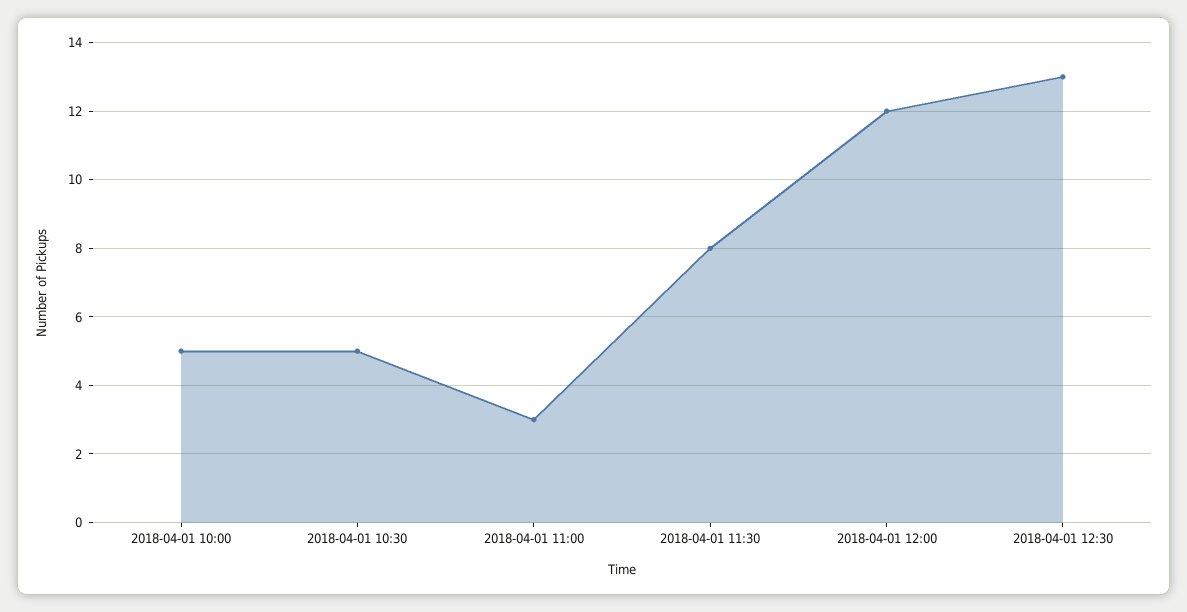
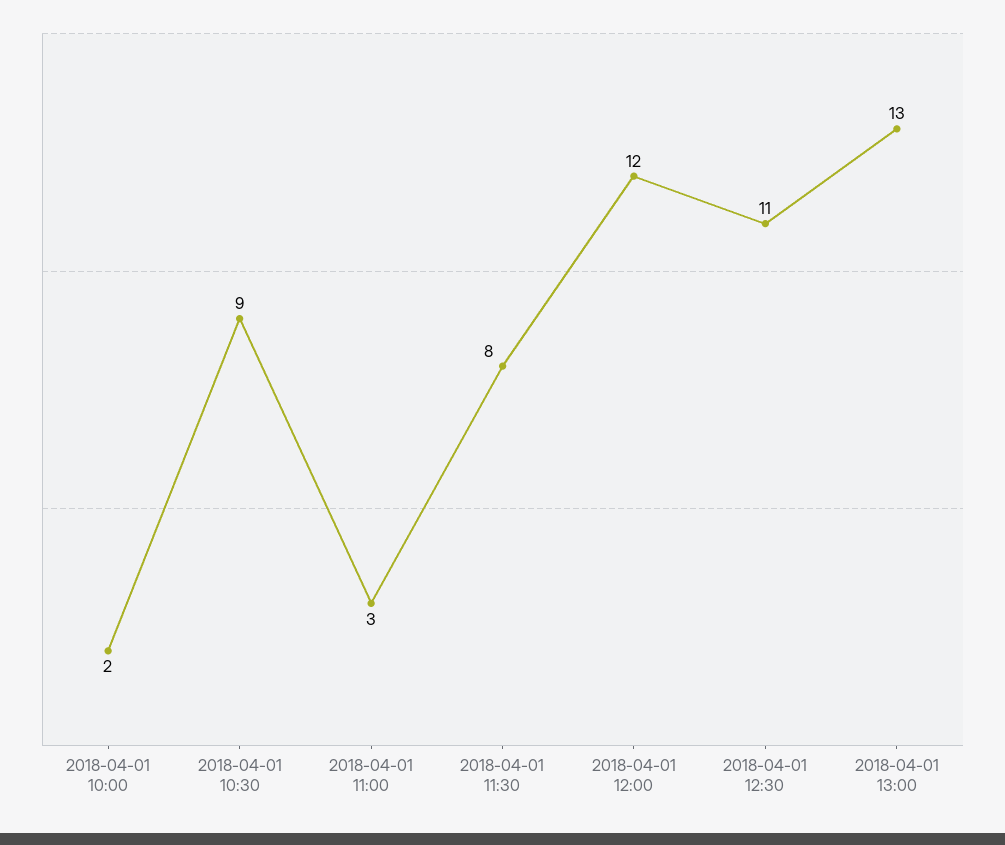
2018-04-01 10:00: 5 -> 2
2018-04-01 10:30: 5 -> 9
2018-04-01 12:30: 13 -> 11
2018-04-01 13:00: none -> 13

